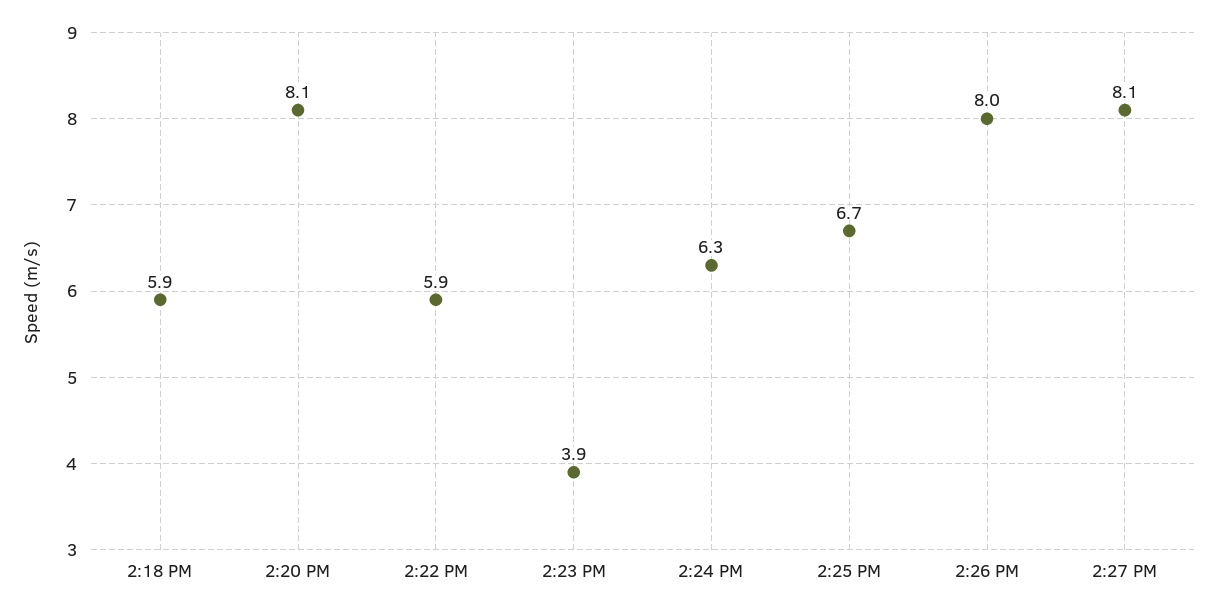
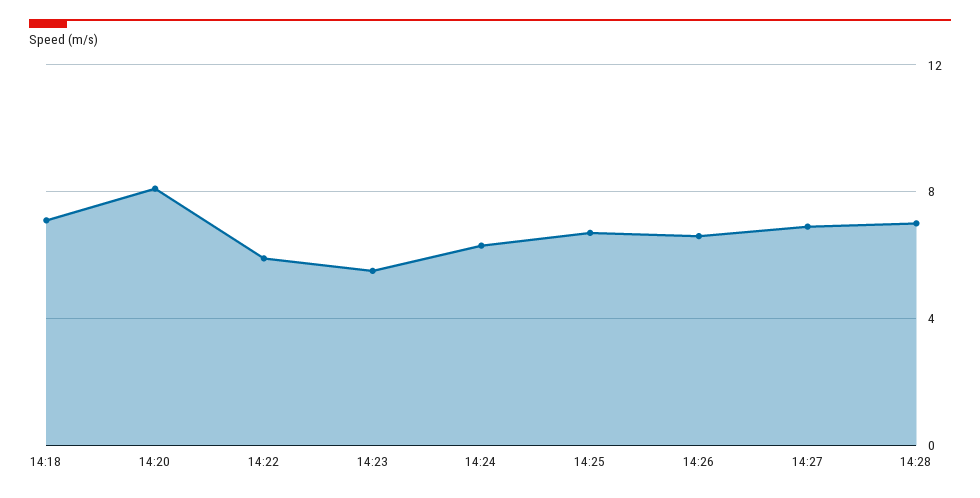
2:18 PM: 5.9 -> 7
2:23 PM: 3.9 -> 5.5
2:26 PM: 8 -> 6.5
2:27 PM: 8.1 -> 7
14:28: none -> 7

